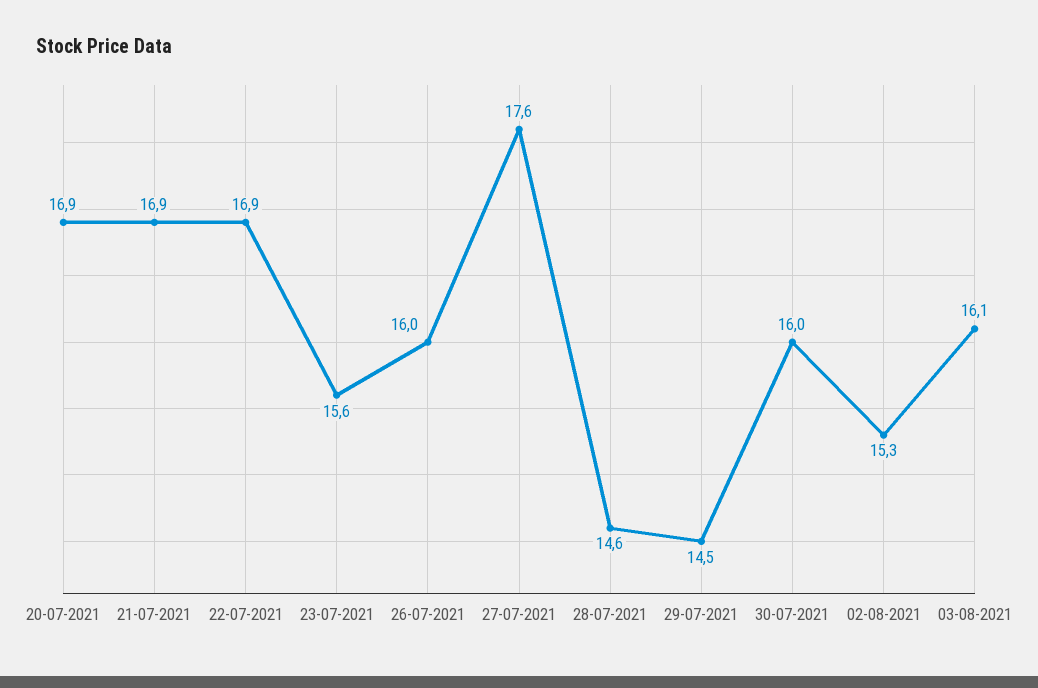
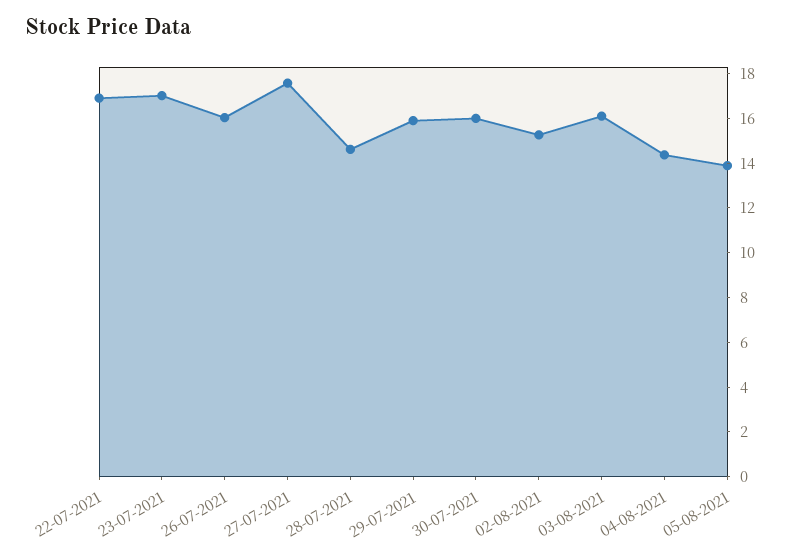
20-07-2021: 16.9 -> none
21-07-2021: 16.9 -> none
23-07-2021: 15.6 -> 17
29-07-2021: 14.5 -> 16
04-08-2021: none -> 14.5
05-08-2021: none -> 14

